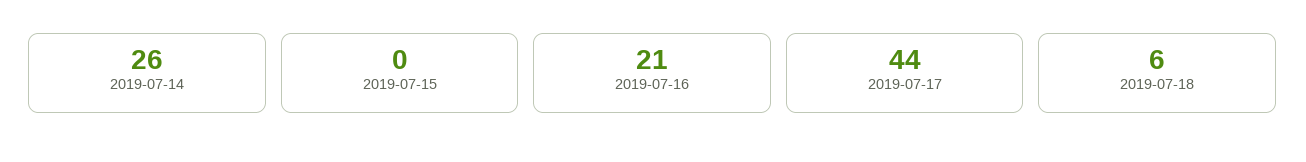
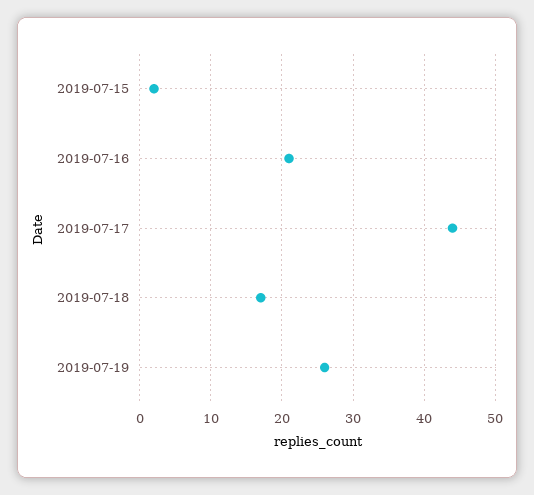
2019-07-14: 26 -> none
2019-07-15: 0 -> 2
2019-07-18: 6 -> 17
2019-07-19: none -> 26

